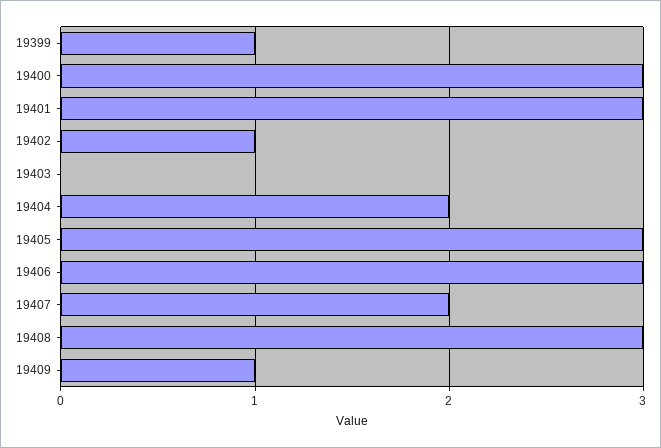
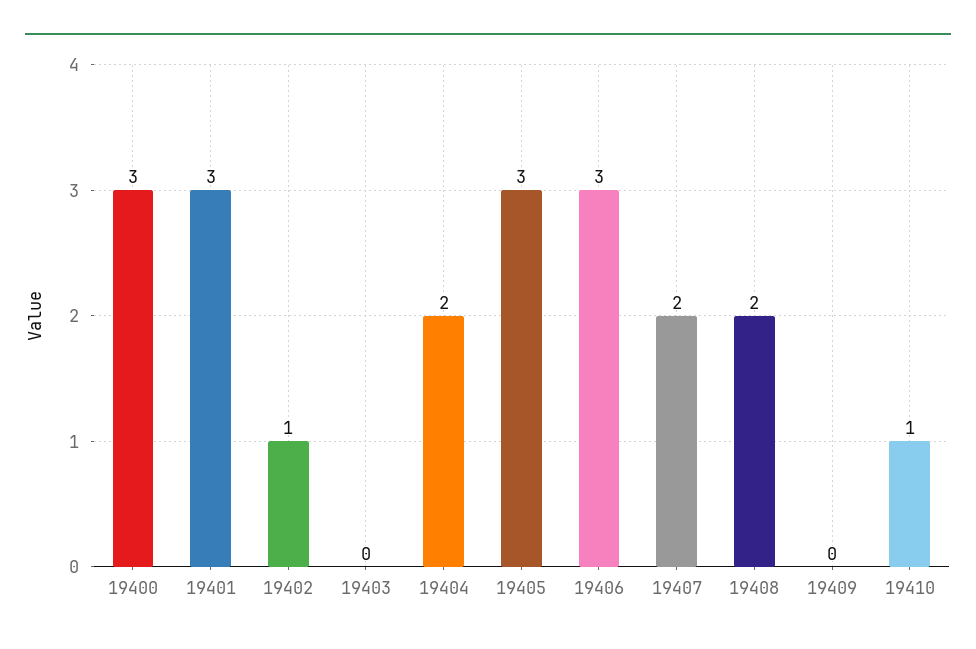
19399: 1 -> none
19408: 3 -> 2
19409: 1 -> 0
19410: none -> 1

